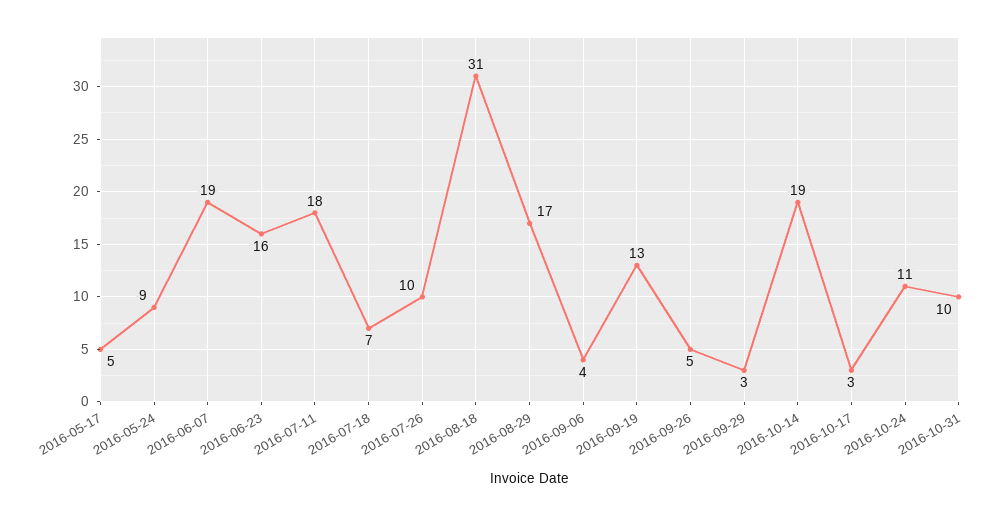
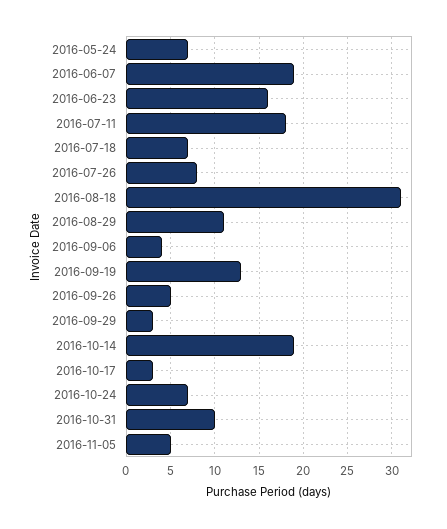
2016-05-17: 5 -> none
2016-05-24: 9 -> 7
2016-07-26: 10 -> 8
2016-08-29: 17 -> 11
2016-10-24: 11 -> 7
2016-11-05: none -> 5

